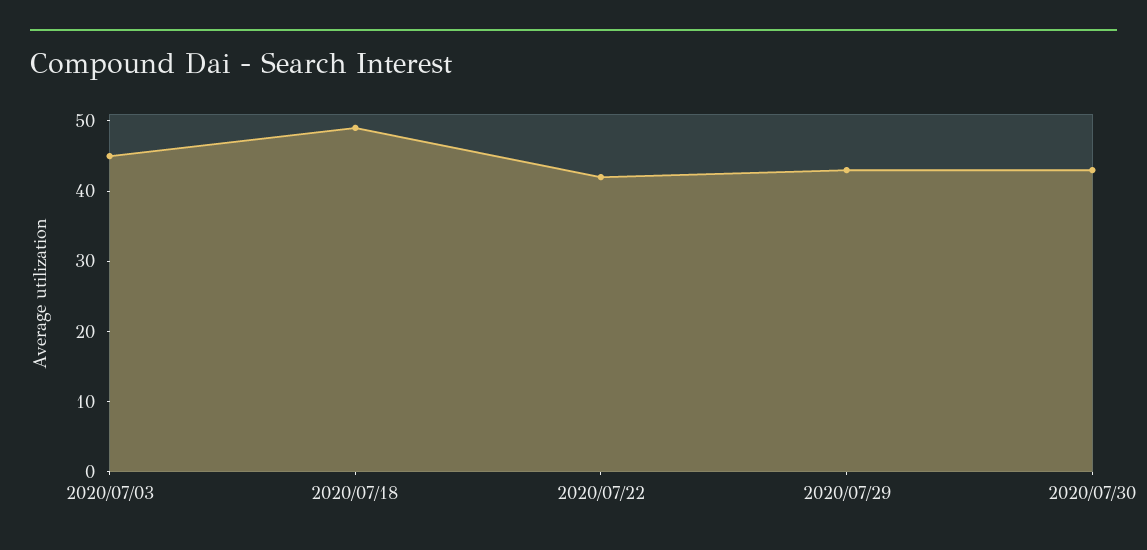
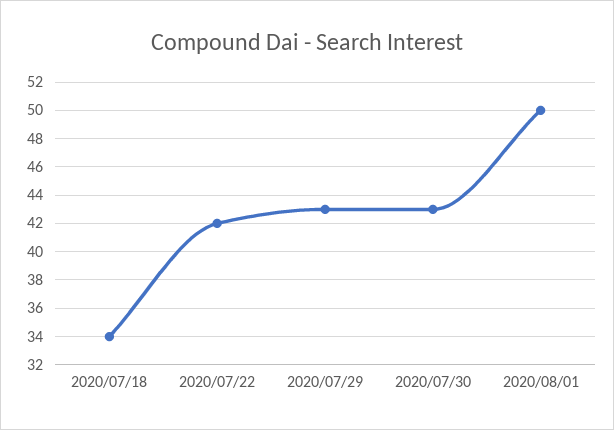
2020/07/03: 45 -> none
2020/07/18: 50 -> 34
2020/08/01: none -> 50

